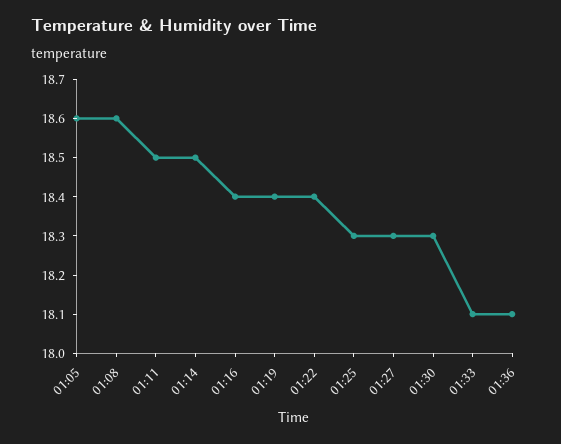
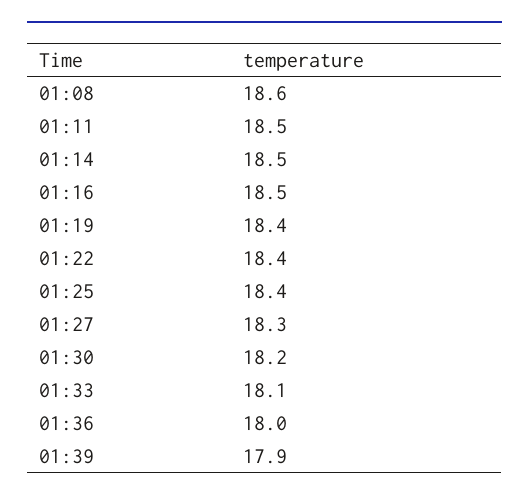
01:05: 18.6 -> none
01:16: 18.4 -> 18.5
01:25: 18.3 -> 18.4
01:30: 18.3 -> 18.2
01:36: 18.1 -> 18
01:39: none -> 17.9

